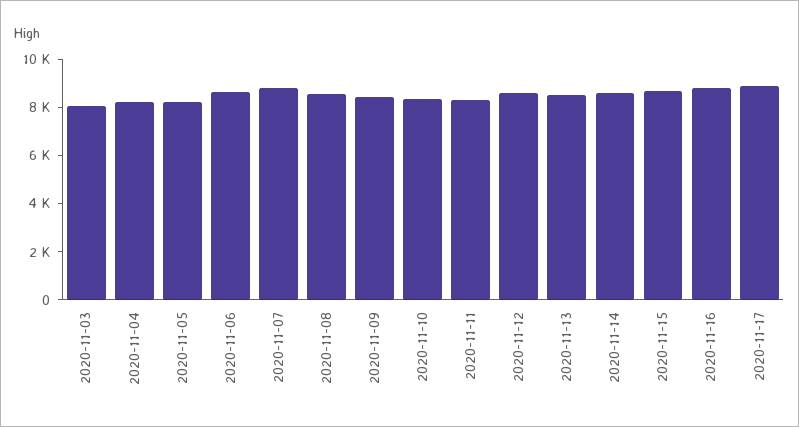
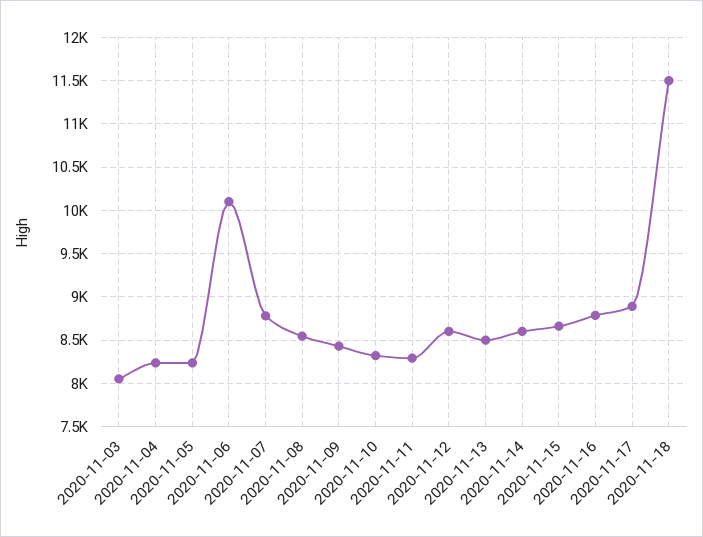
2020-11-06: 8500 -> 10100
2020-11-18: none -> 11500

